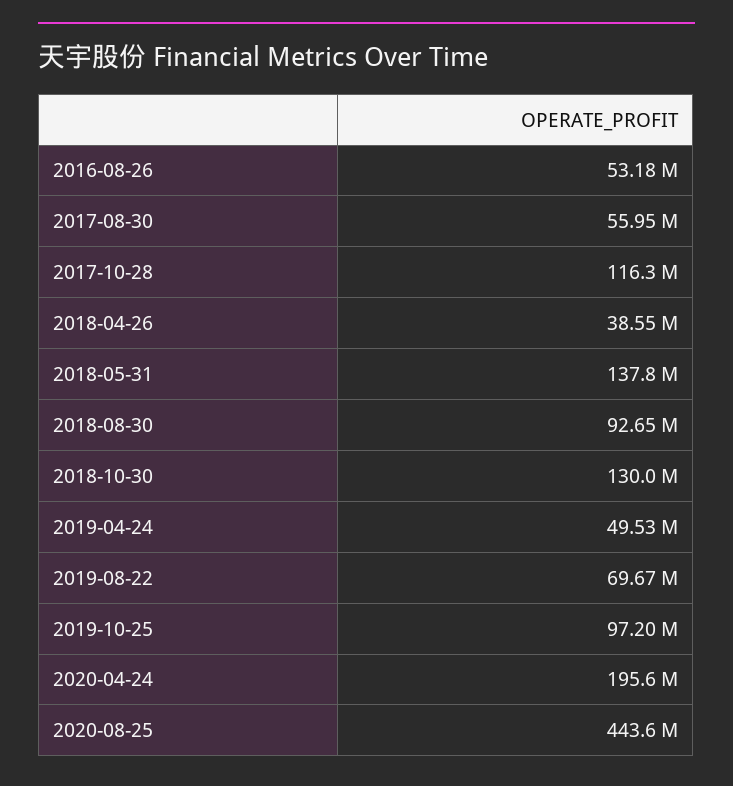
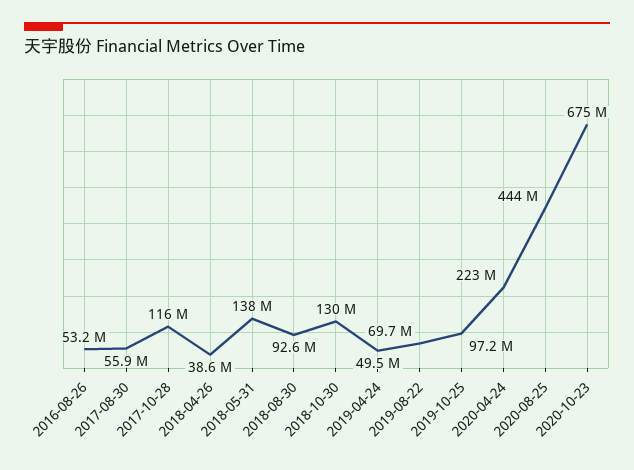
2020-04-24: 195600000 -> 223000000
2020-10-23: none -> 675000000

